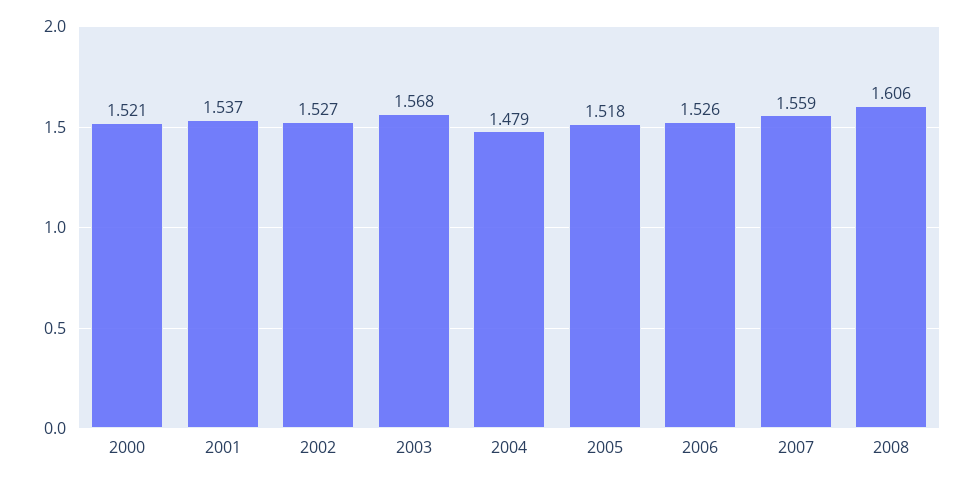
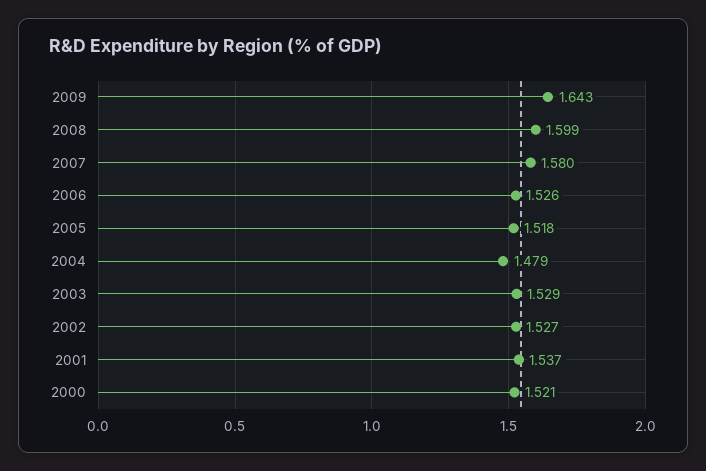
2003: 1.568 -> 1.529
2007: 1.559 -> 1.58
2008: 1.606 -> 1.599
2009: none -> 1.643

